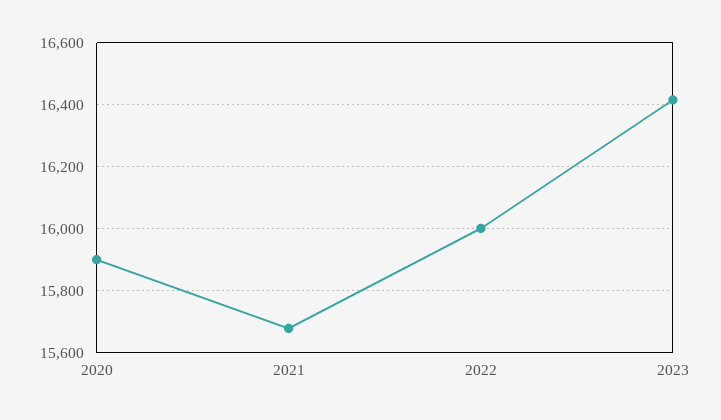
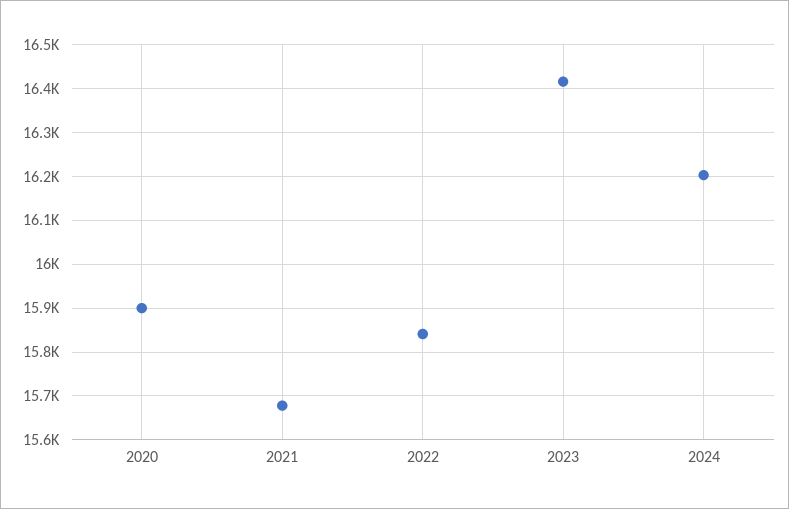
2022: 16000 -> 15840
2024: none -> 16200

